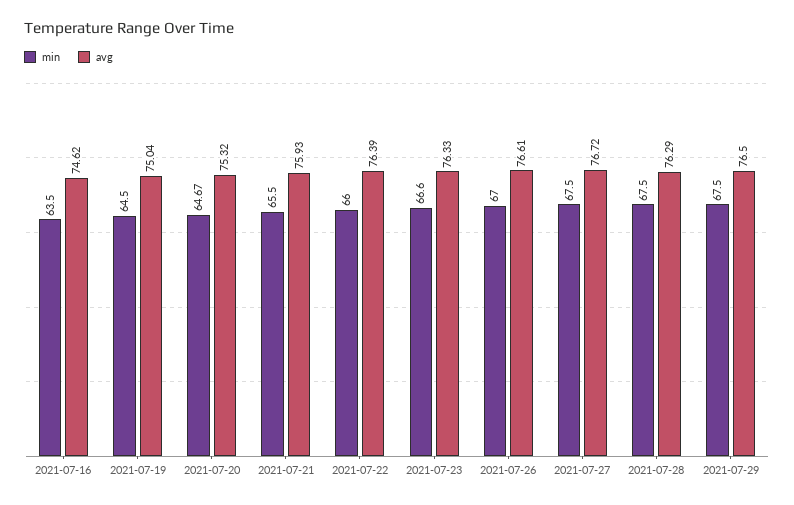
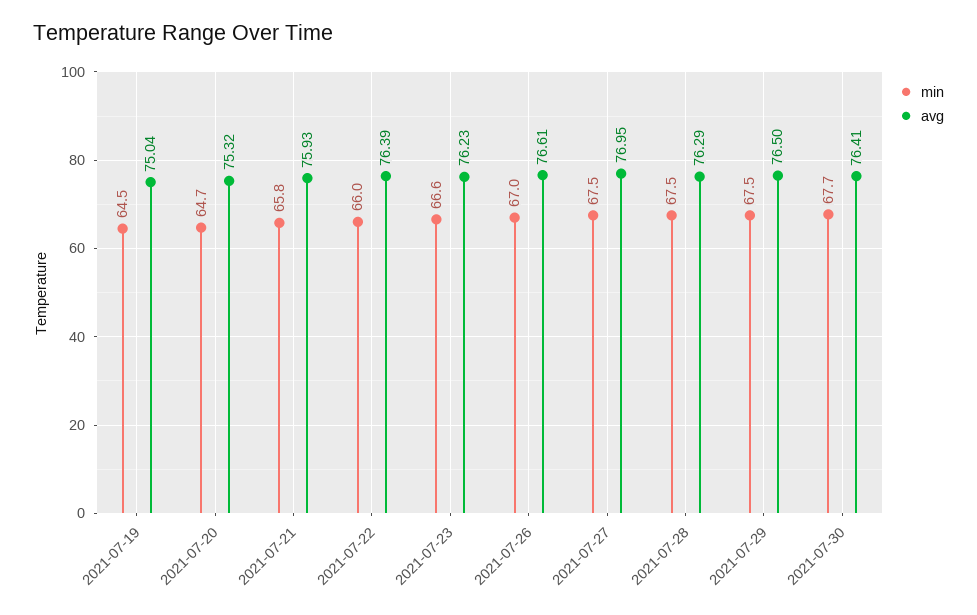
min, 2021-07-16: 63.5 -> none
avg, 2021-07-16: 74.62 -> none
min, 2021-07-21: 65.5 -> 65.8
avg, 2021-07-23: 76.33 -> 76.23
avg, 2021-07-27: 76.72 -> 76.95
min, 2021-07-30: none -> 67.7
avg, 2021-07-30: none -> 76.41

